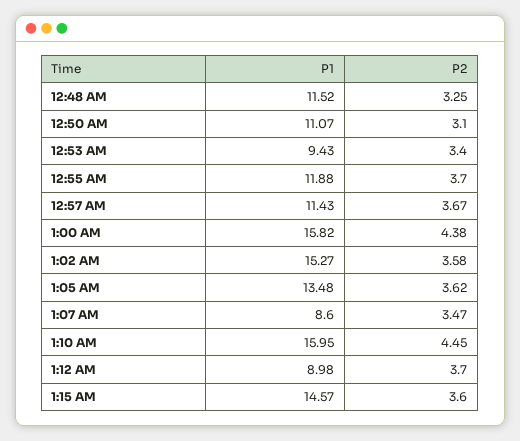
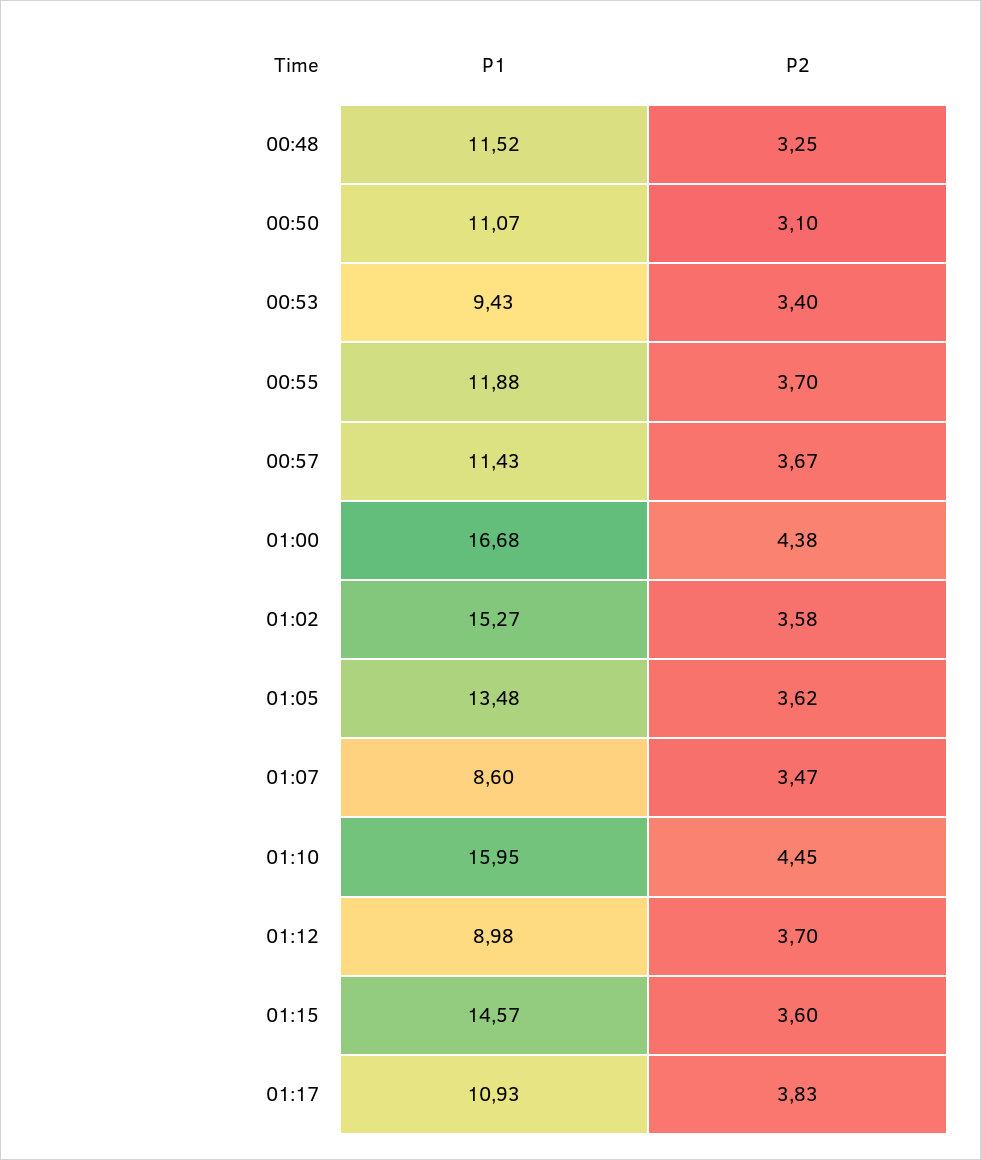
P1, 1:00 AM: 15.82 -> 16.68
P1, 01:17: none -> 10.93
P2, 01:17: none -> 3.83

